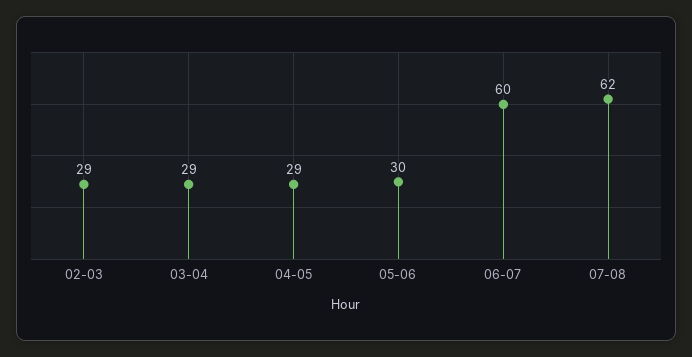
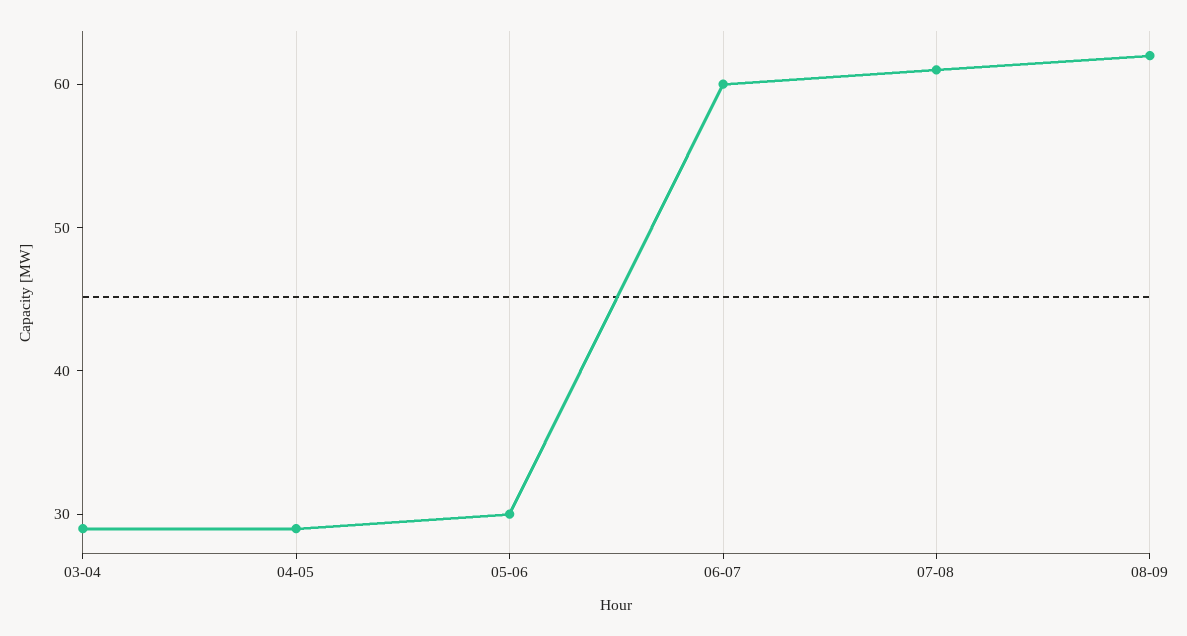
02-03: 29 -> none
07-08: 62 -> 61
08-09: none -> 62

